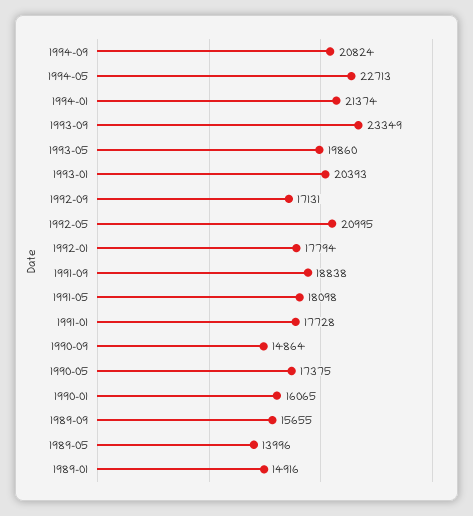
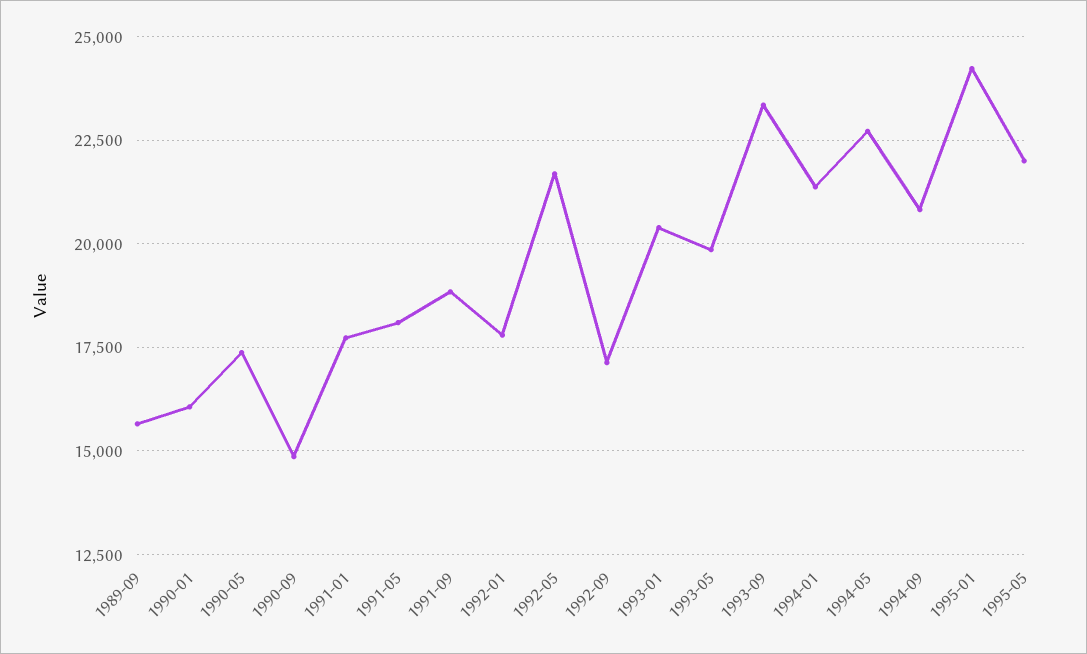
1992-05: 20995 -> 21750
1989-05: 13996 -> none
1989-01: 14916 -> none
1995-01: none -> 24250
1995-05: none -> 22000

